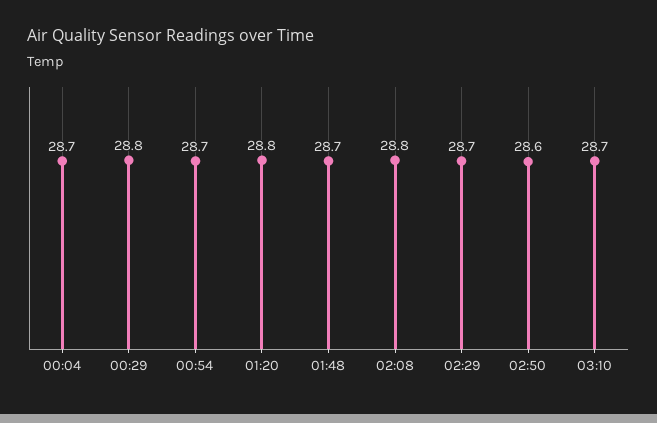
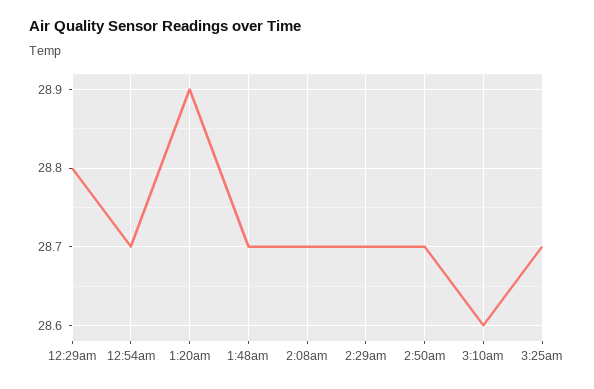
00:04: 28.7 -> none
01:20: 28.8 -> 28.9
02:08: 28.8 -> 28.7
02:50: 28.6 -> 28.7
03:10: 28.7 -> 28.6
3:25am: none -> 28.7

